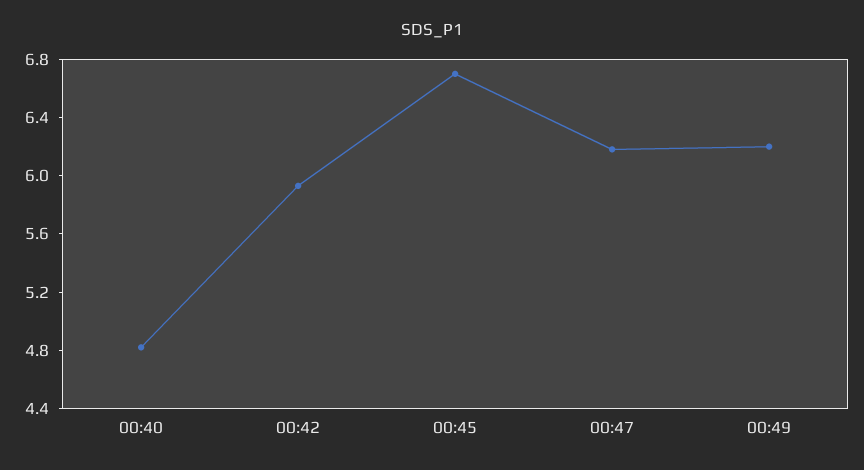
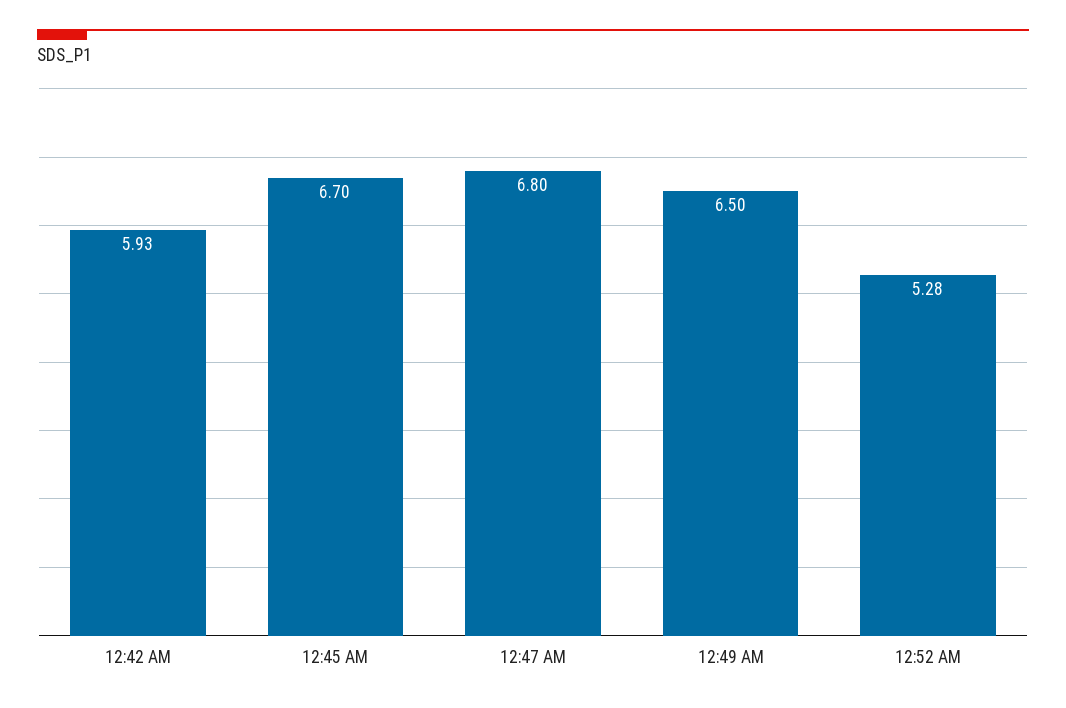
00:40: 4.8 -> none
00:47: 6.2 -> 6.8
00:49: 6.2 -> 6.5
12:52 AM: none -> 5.28

